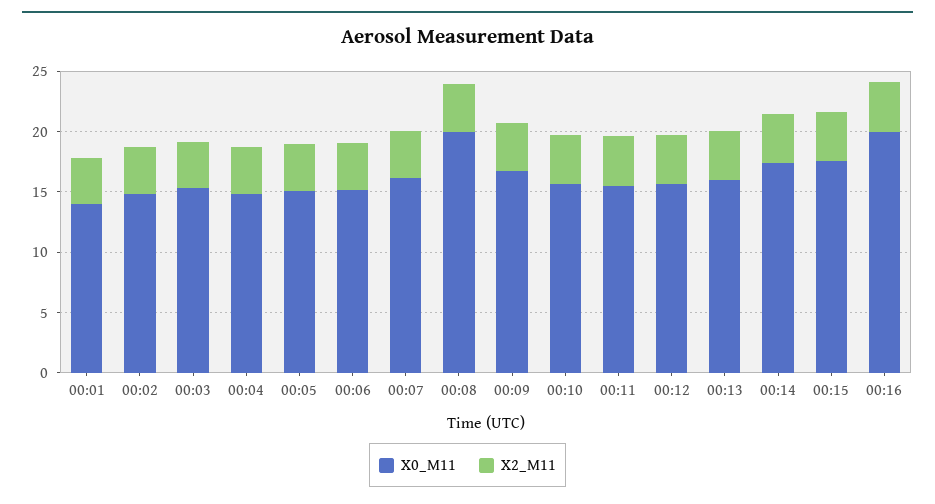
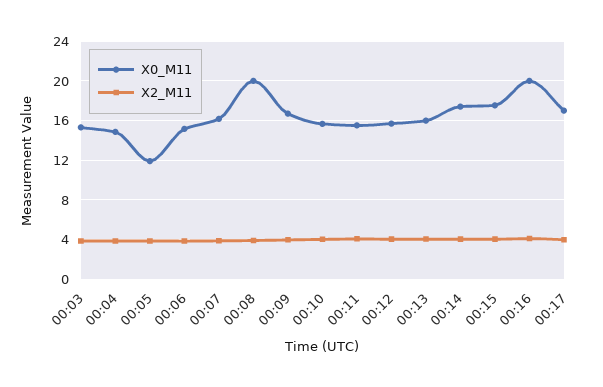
X0_M11, 00:01: 14 -> none
X2_M11, 00:01: 4 -> none
X0_M11, 00:02: 15 -> none
X2_M11, 00:02: 4 -> none
X0_M11, 00:05: 15 -> 12
X0_M11, 00:17: none -> 17
X2_M11, 00:17: none -> 4

